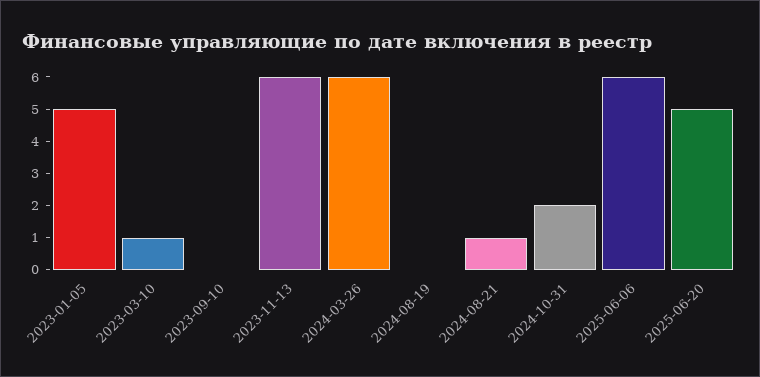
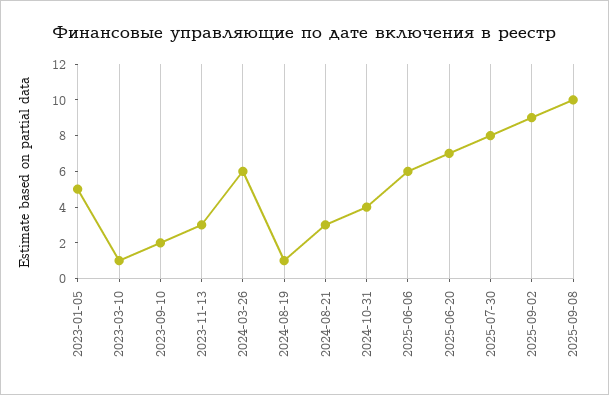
2023-09-10: 0 -> 2
2023-11-13: 6 -> 3
2024-08-19: 0 -> 1
2024-08-21: 1 -> 3
2024-10-31: 2 -> 4
2025-06-20: 5 -> 7
2025-07-30: none -> 8
2025-09-02: none -> 9
2025-09-08: none -> 10

